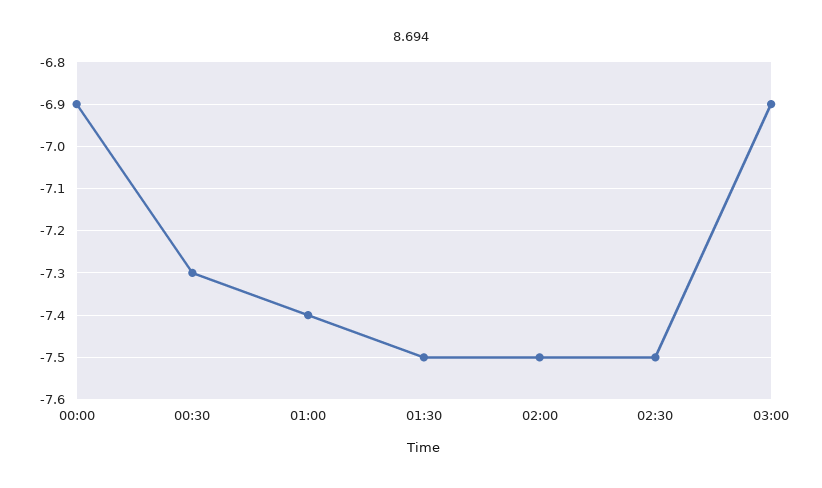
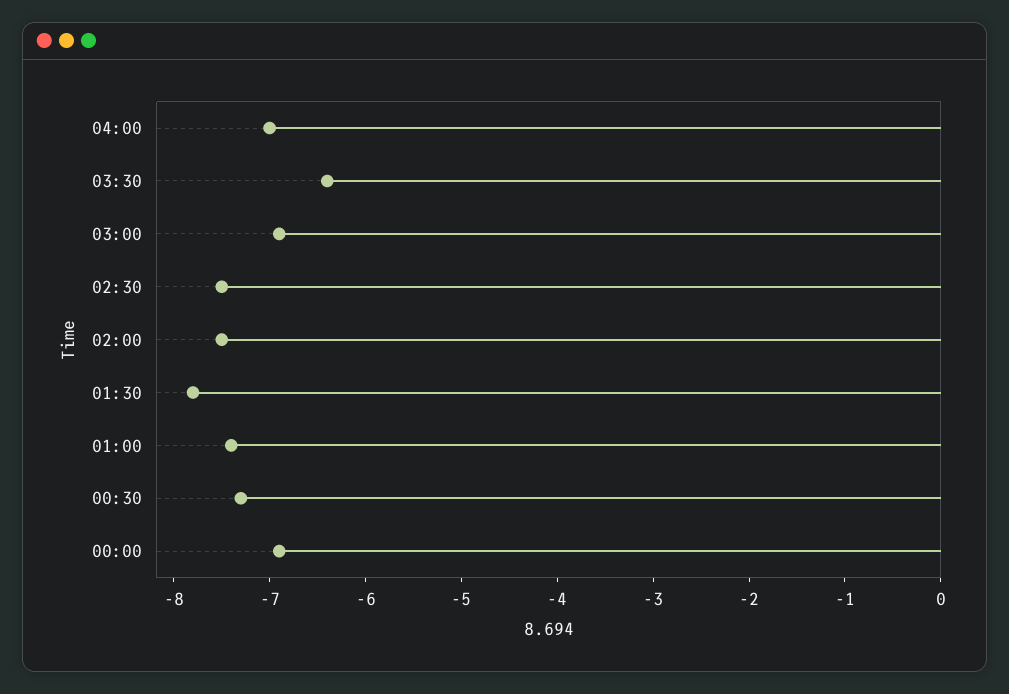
01:30: -7.5 -> -7.8
04:00: none -> -7
03:30: none -> -6.4

